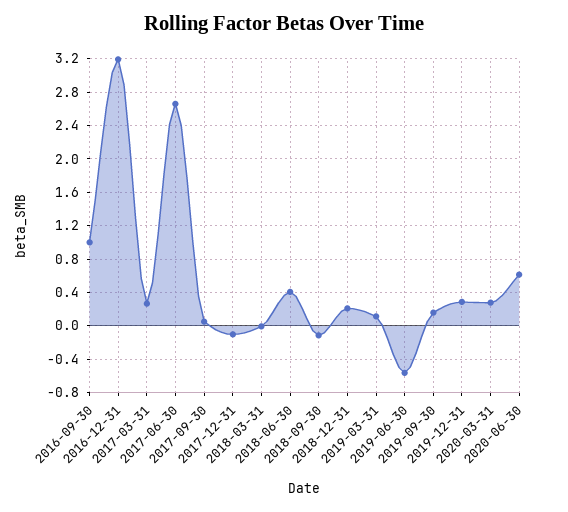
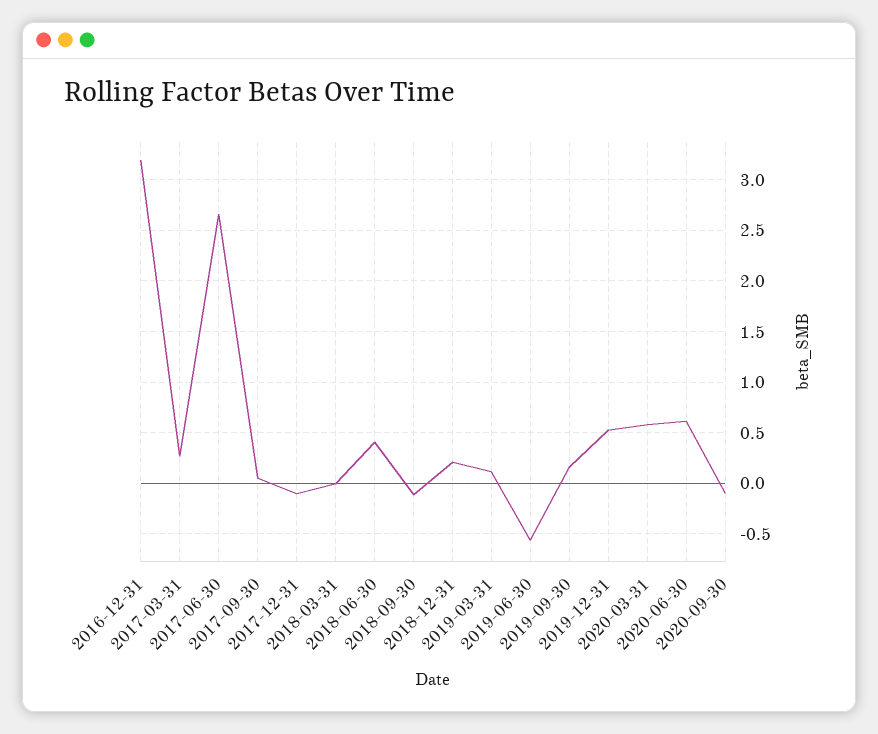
2016-09-30: 1 -> none
2019-12-31: 0.3 -> 0.5
2020-03-31: 0.3 -> 0.6
2020-09-30: none -> -0.1

